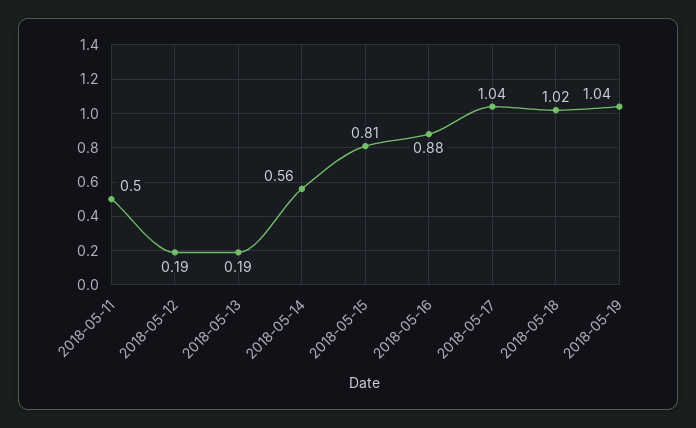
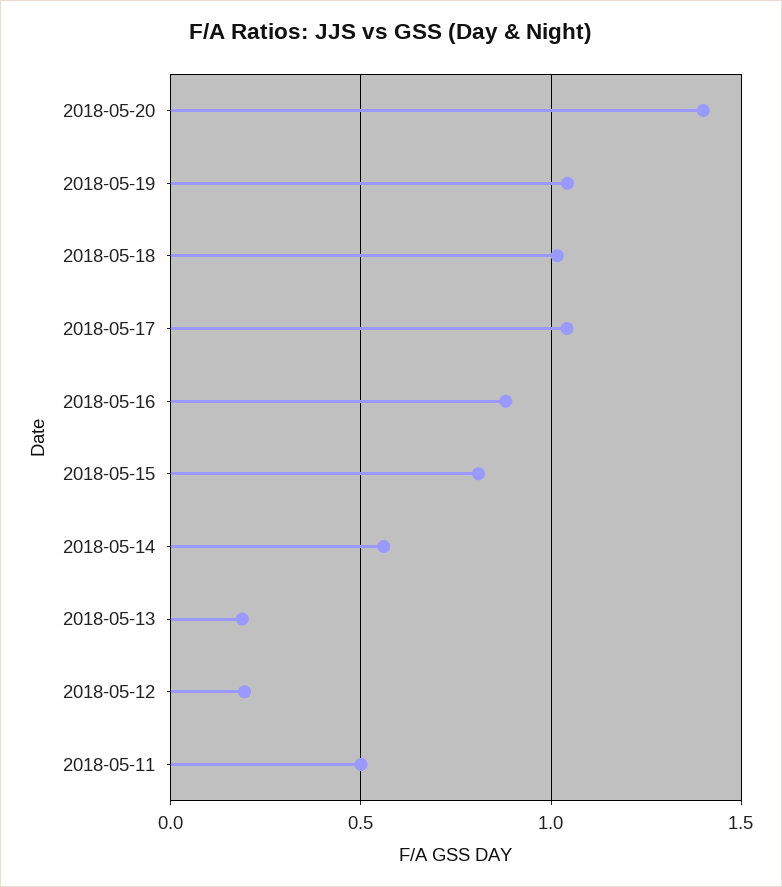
2018-05-20: none -> 1.4

